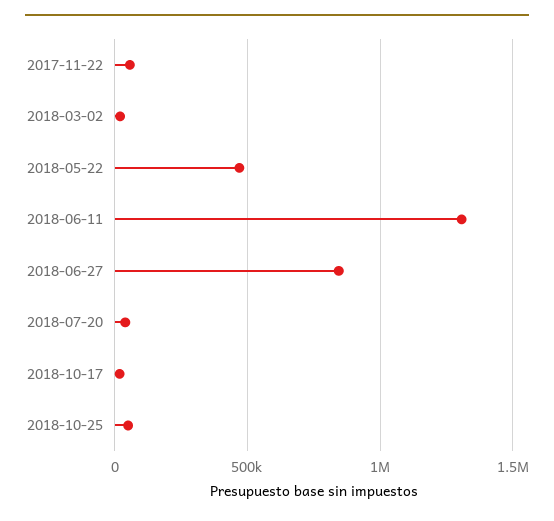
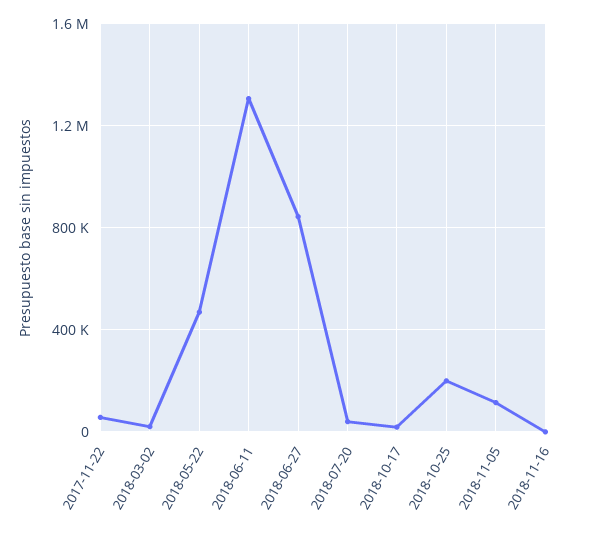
2018-10-25: 50000 -> 200000
2018-11-05: none -> 100000
2018-11-16: none -> 0

